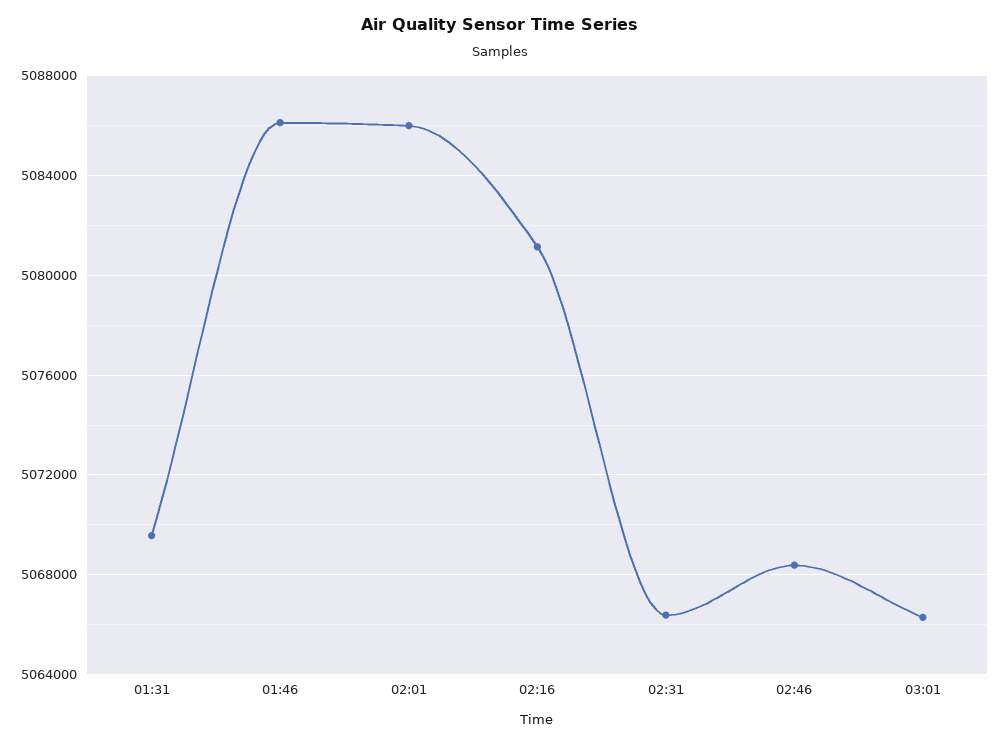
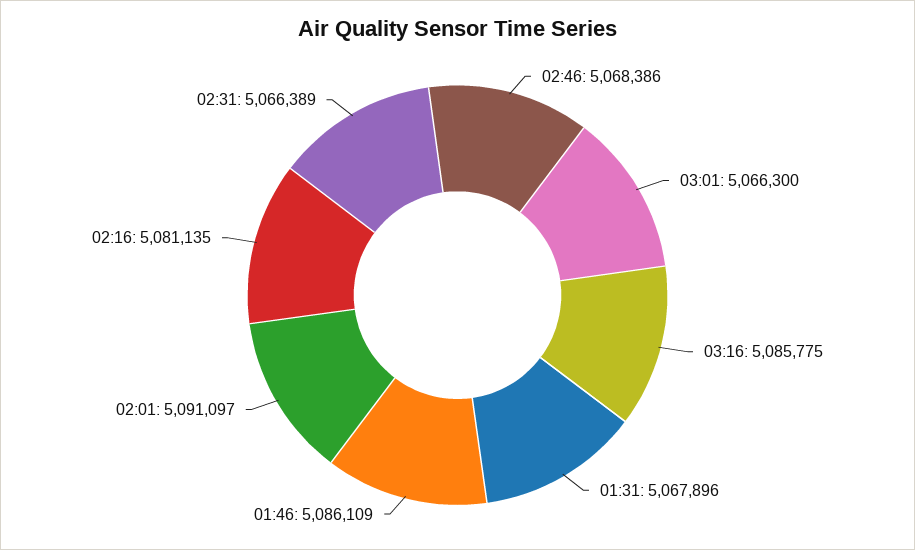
01:31: 5069500 -> 5067896
02:01: 5086000 -> 5091097
03:16: none -> 5085775

